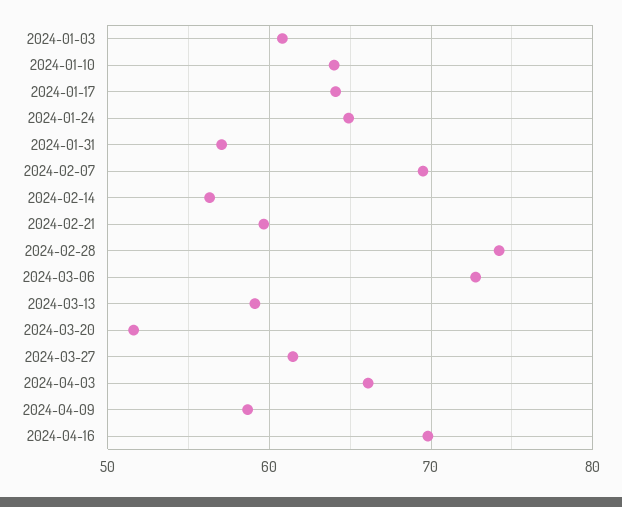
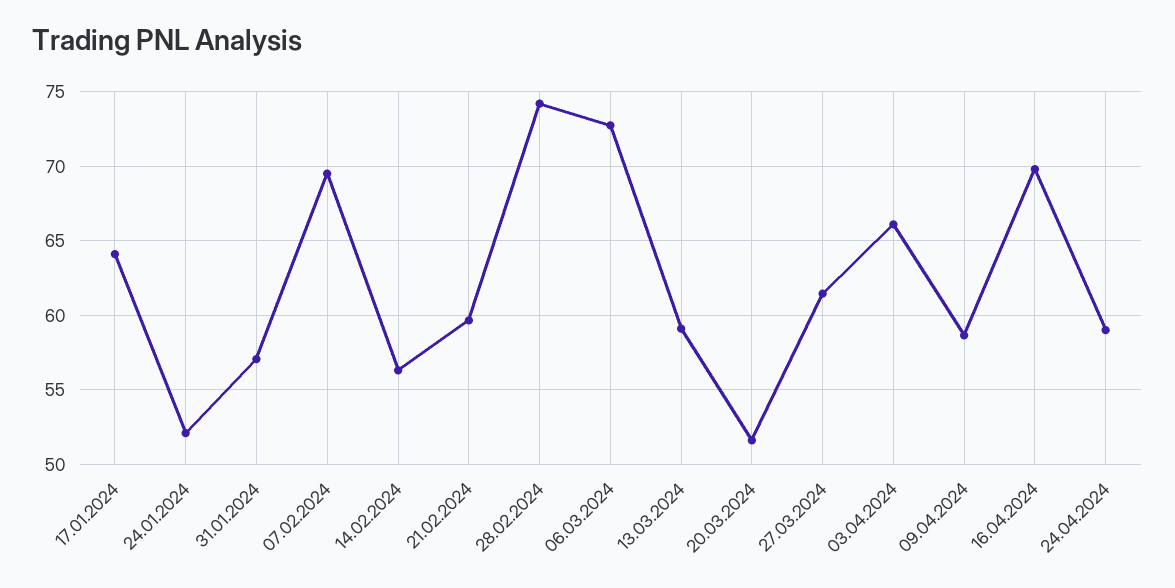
2024-01-03: 61 -> none
2024-01-10: 64 -> none
2024-01-24: 65 -> 52
24.04.2024: none -> 59

